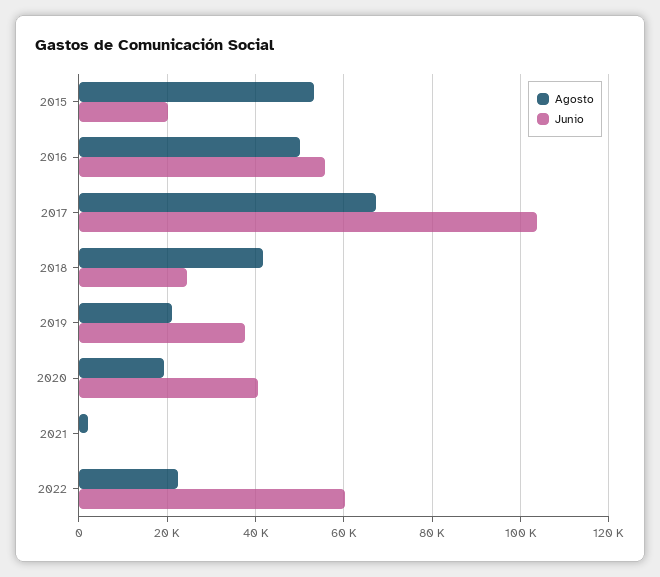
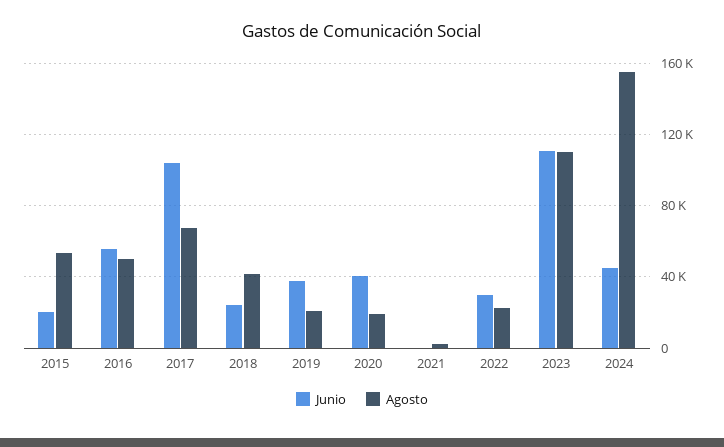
Junio, 2022: 60000 -> 30000
Junio, 2023: none -> 110000
Agosto, 2023: none -> 110000
Junio, 2024: none -> 45000
Agosto, 2024: none -> 155000

